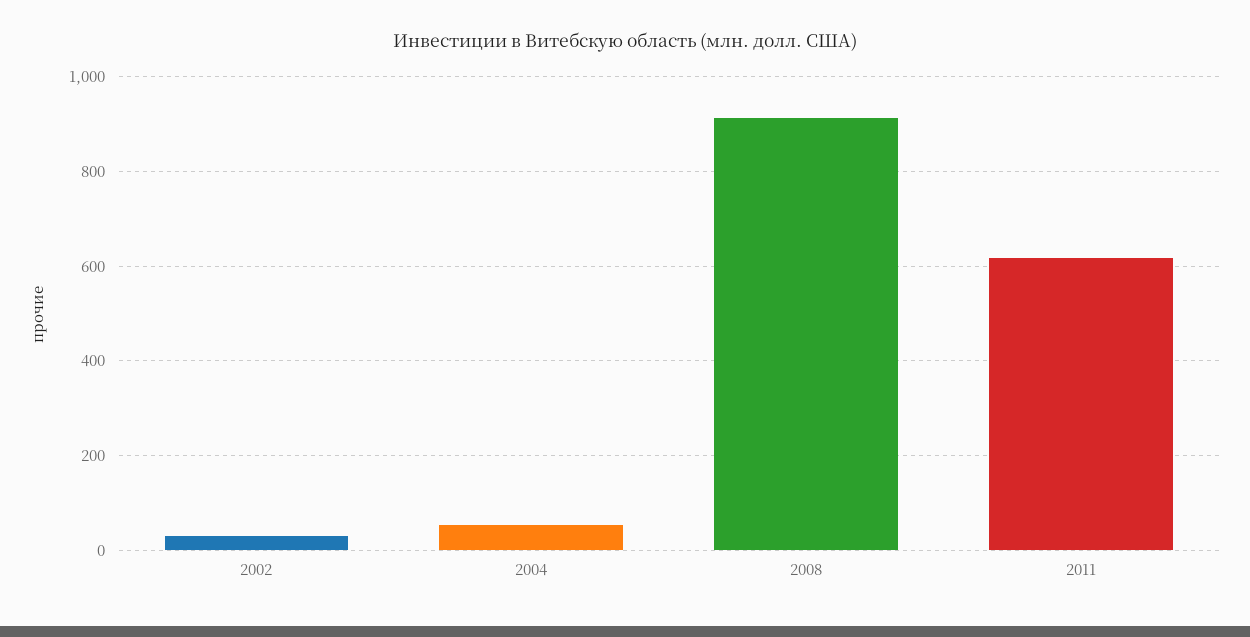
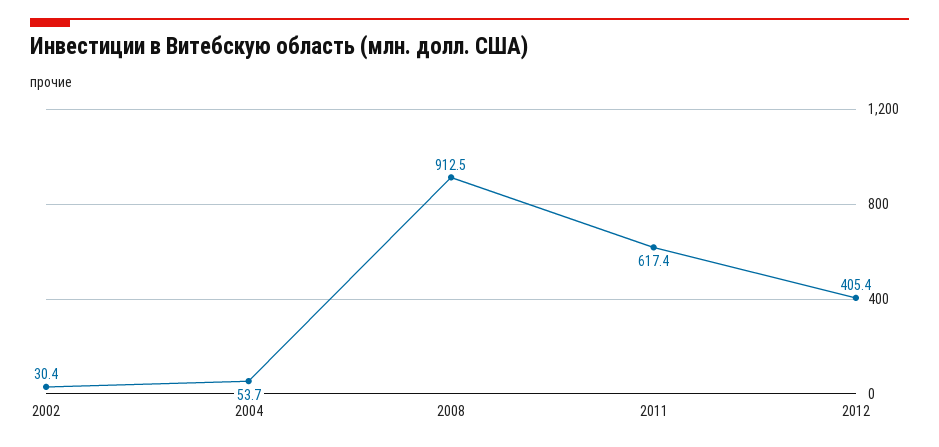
2012: none -> 405.4

